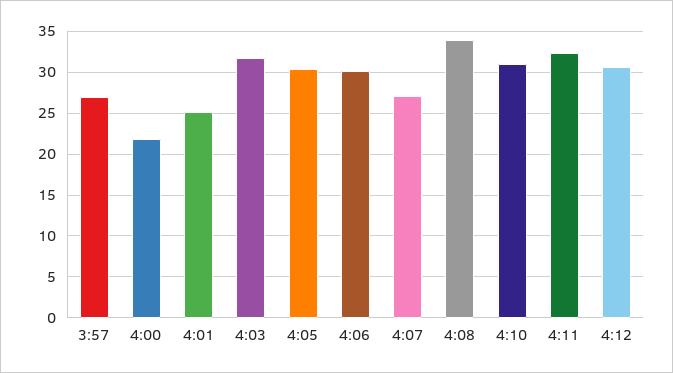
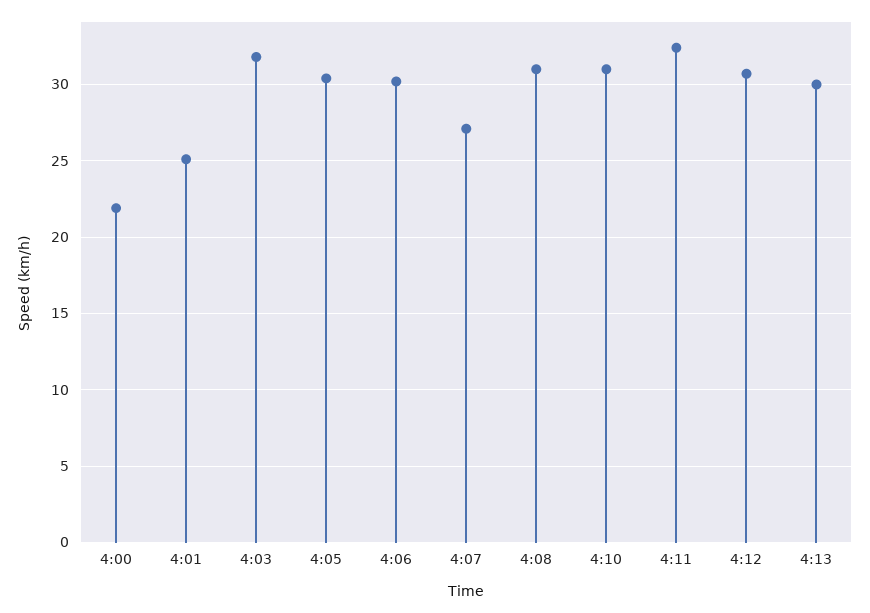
3:57: 27 -> none
4:08: 34 -> 31
4:13: none -> 30

